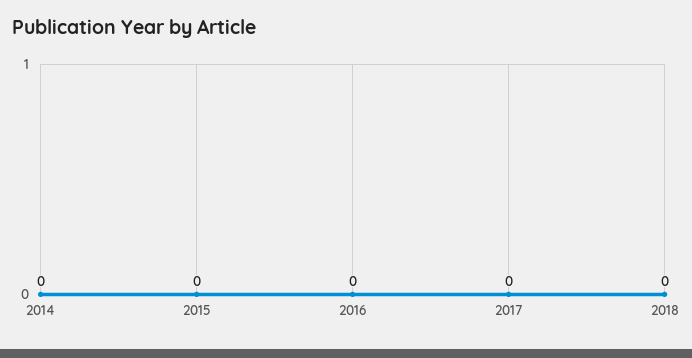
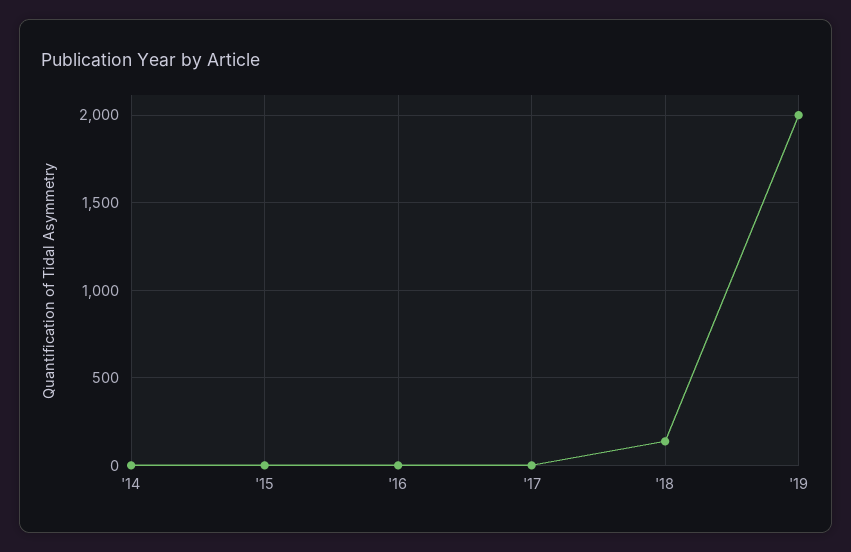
2018: 0 -> 150
'19: none -> 2000

